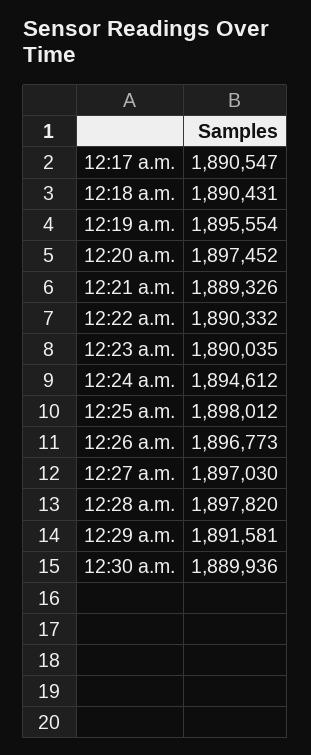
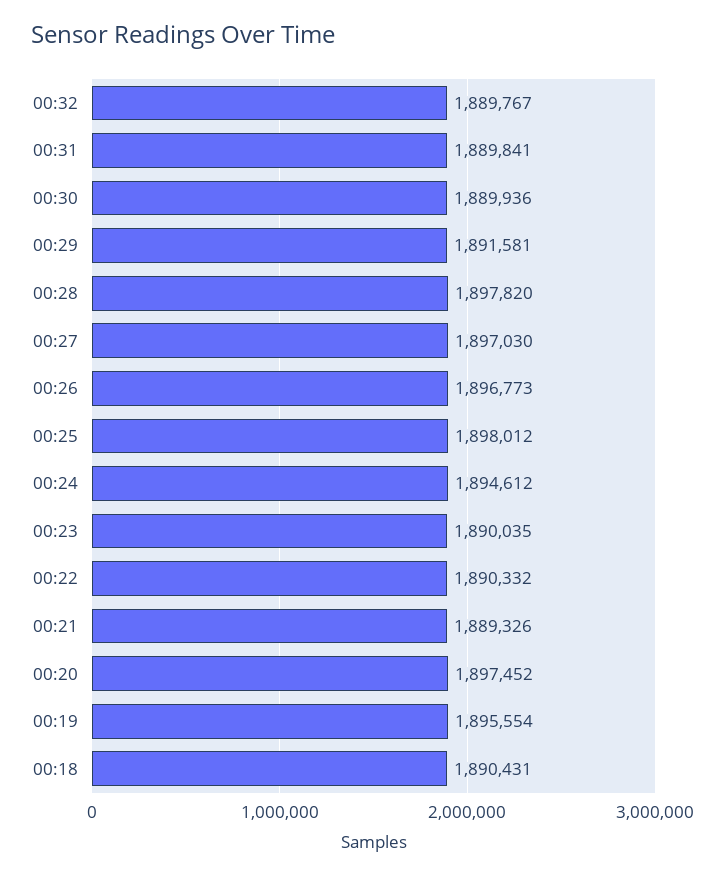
12:17 a.m.: 1890547 -> none
00:32: none -> 1889767
00:31: none -> 1889841

